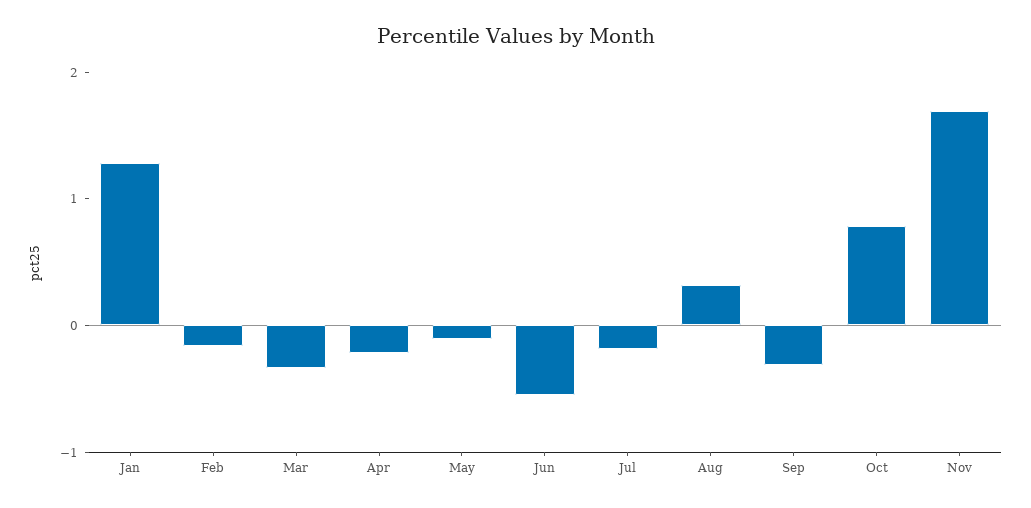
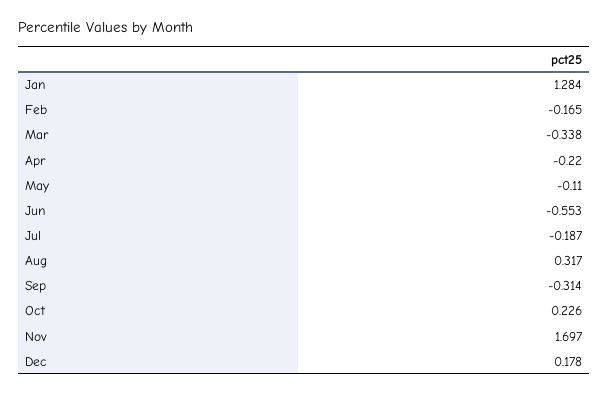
Oct: 0.8 -> 0.226
Dec: none -> 0.178

